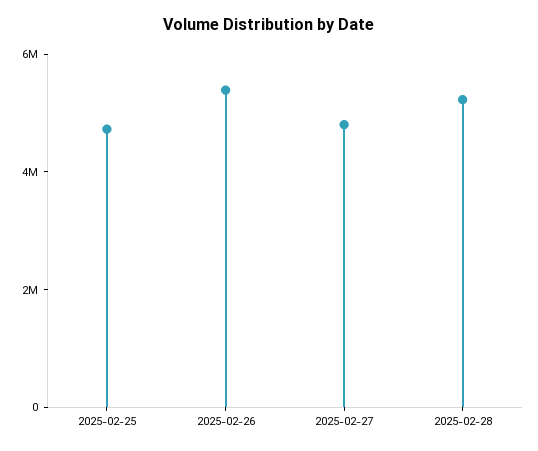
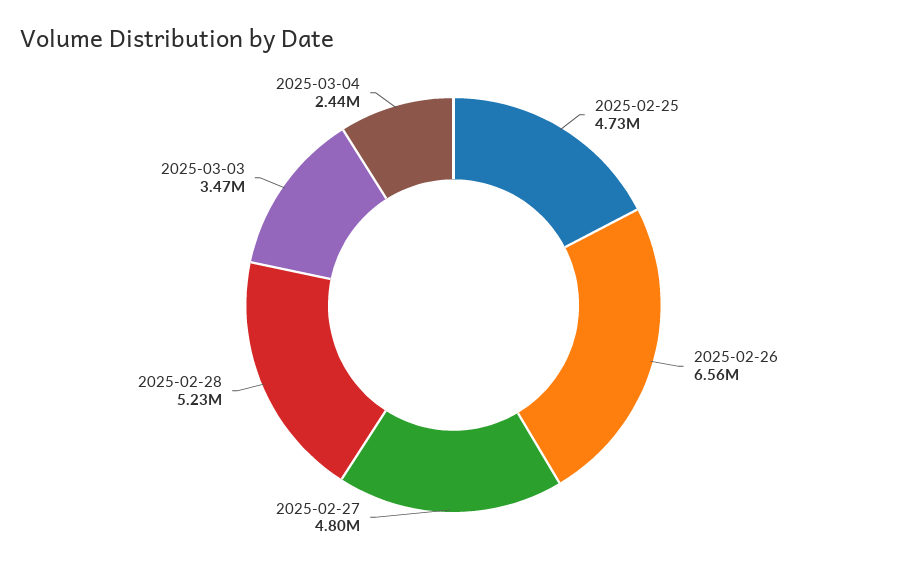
2025-02-26: 5500000 -> 6560000
2025-03-03: none -> 3470000
2025-03-04: none -> 2440000

